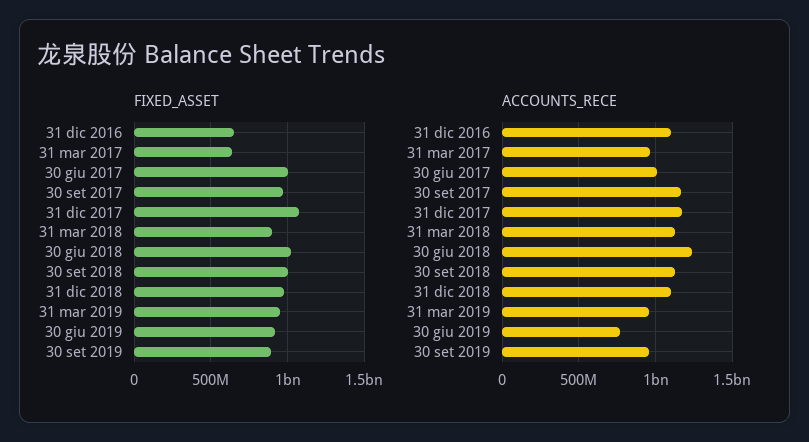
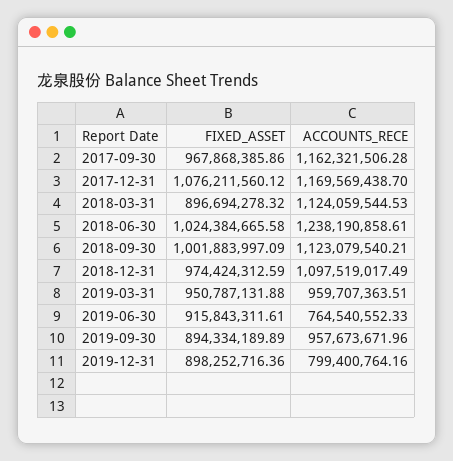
FIXED_ASSET, 31 dic 2016: 650000000 -> none
FIXED_ASSET, 31 mar 2017: 650000000 -> none
FIXED_ASSET, 30 giu 2017: 1000000000 -> none
ACCOUNTS_RECE, 31 dic 2016: 1100000000 -> none
ACCOUNTS_RECE, 31 mar 2017: 950000000 -> none
ACCOUNTS_RECE, 30 giu 2017: 1000000000 -> none
FIXED_ASSET, 2019-12-31: none -> 898252716.36
ACCOUNTS_RECE, 2019-12-31: none -> 799400764.16

